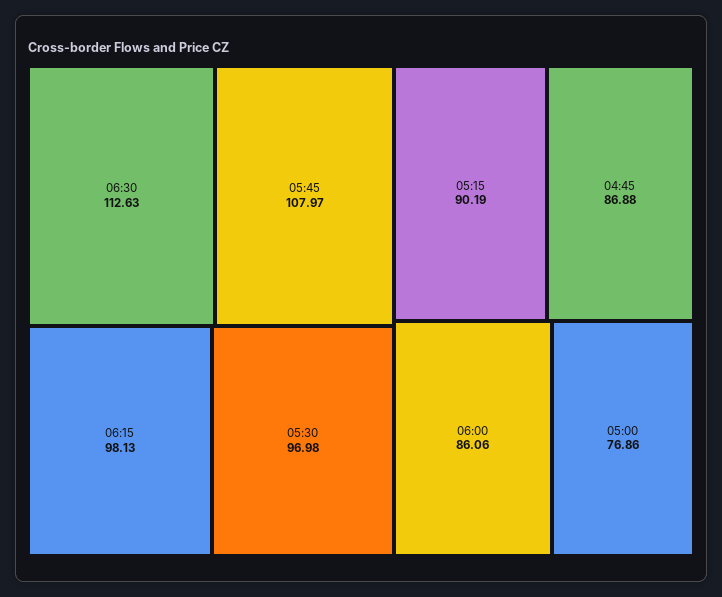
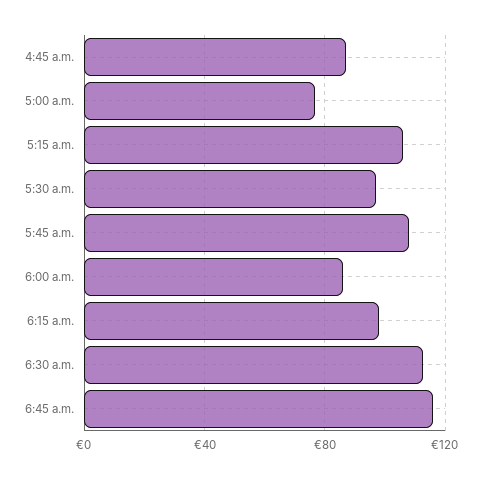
05:15: 90.19 -> 105
6:45 a.m.: none -> 115

